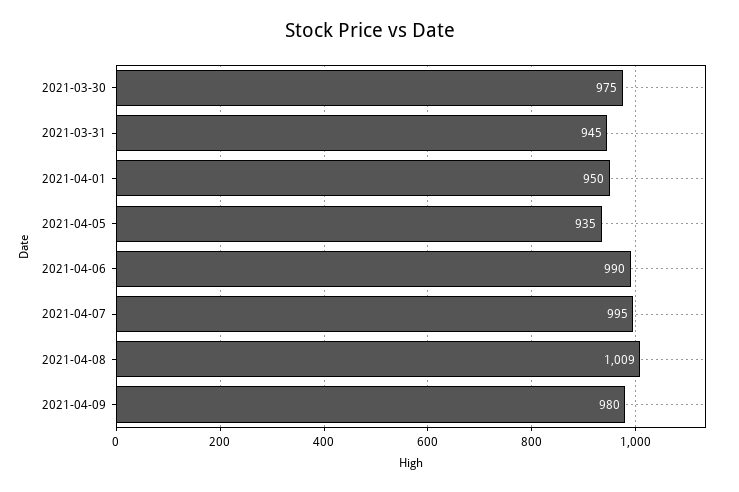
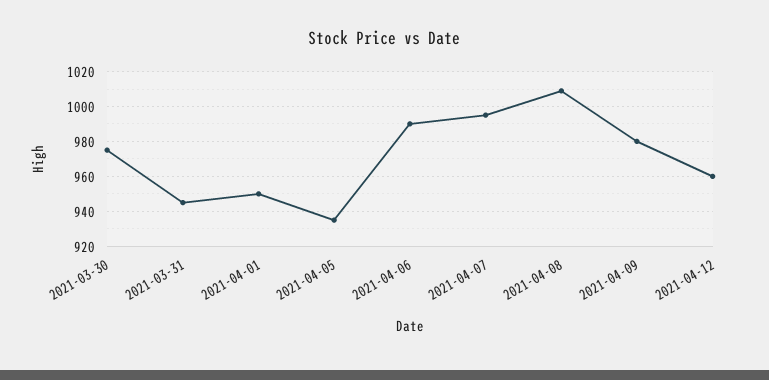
2021-04-12: none -> 960

